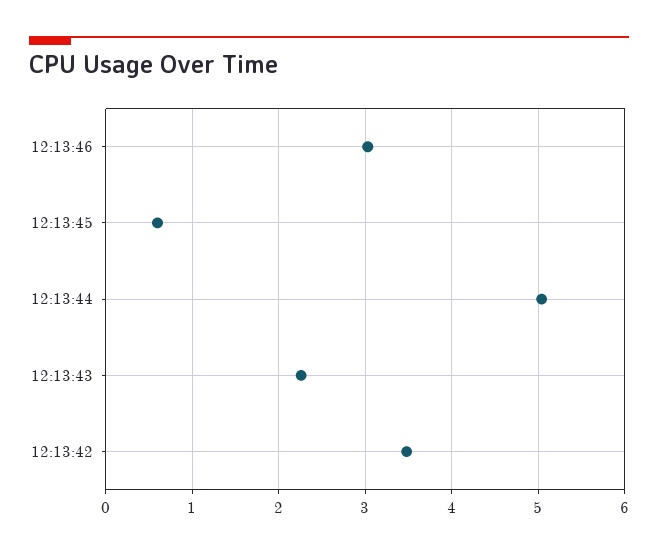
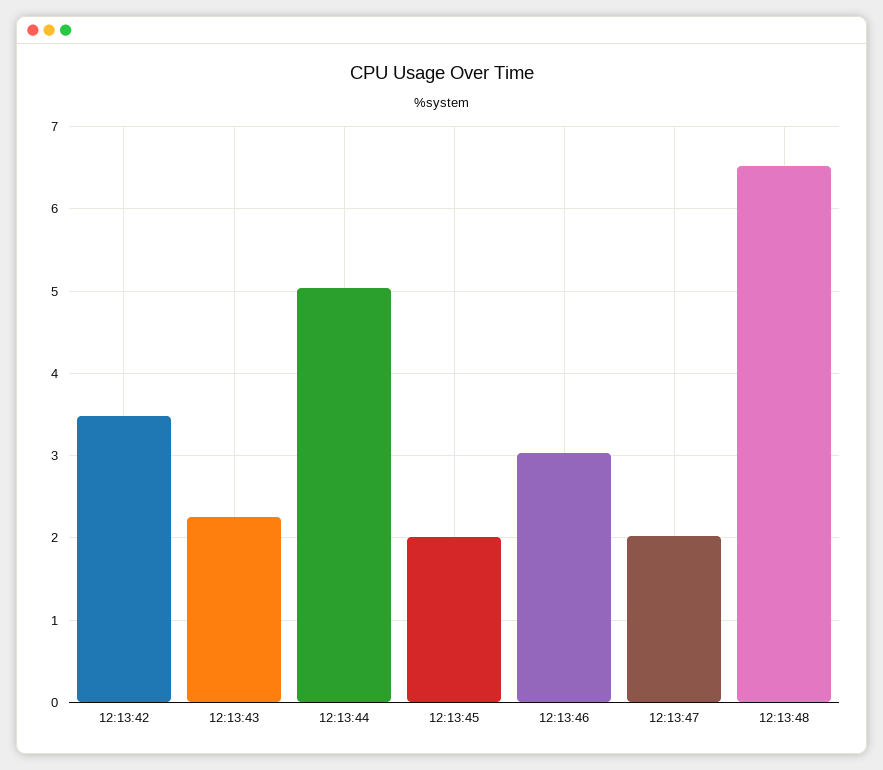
12:13:45: 0.6 -> 2
12:13:47: none -> 2
12:13:48: none -> 6.5

